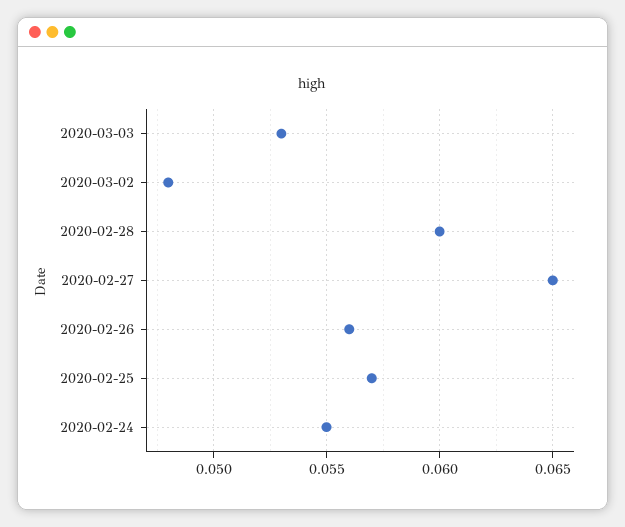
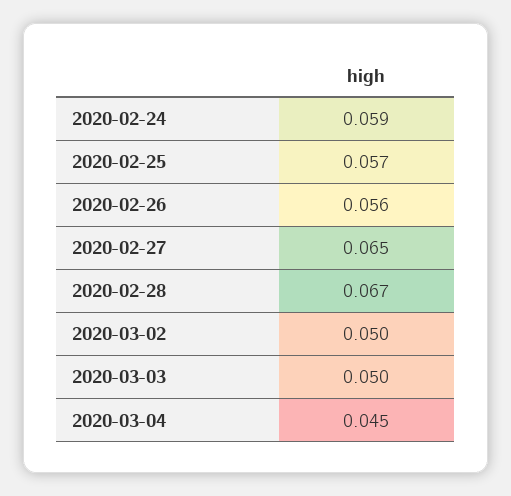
2020-03-03: 0.053 -> 0.05
2020-03-02: 0.048 -> 0.05
2020-02-28: 0.06 -> 0.067
2020-02-24: 0.055 -> 0.059
2020-03-04: none -> 0.045

